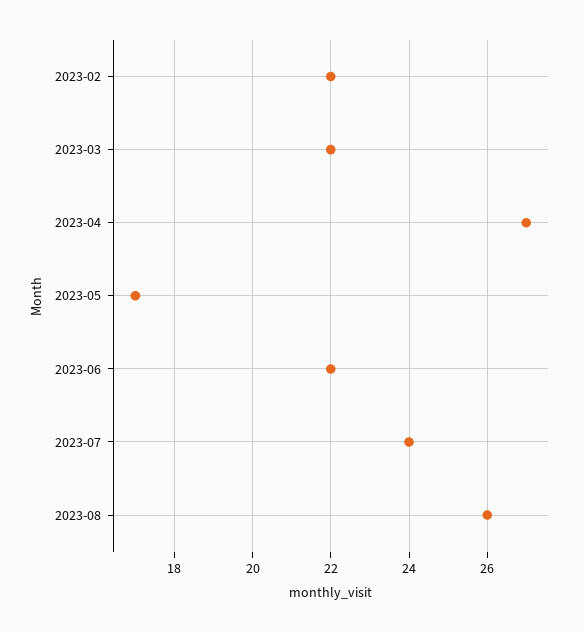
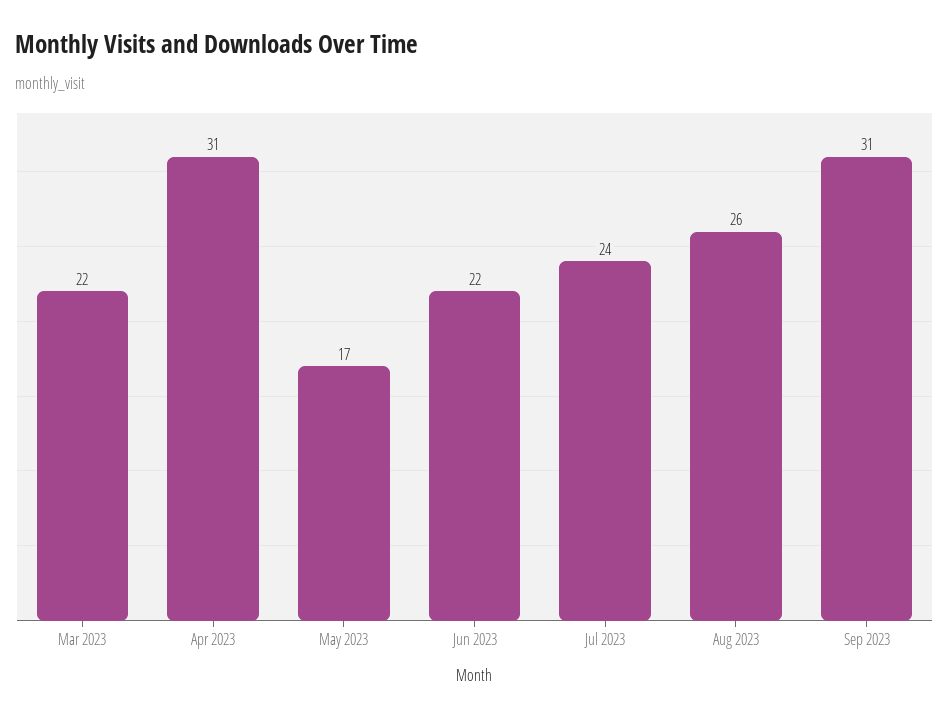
2023-02: 22 -> none
2023-04: 27 -> 31
Sep 2023: none -> 31

